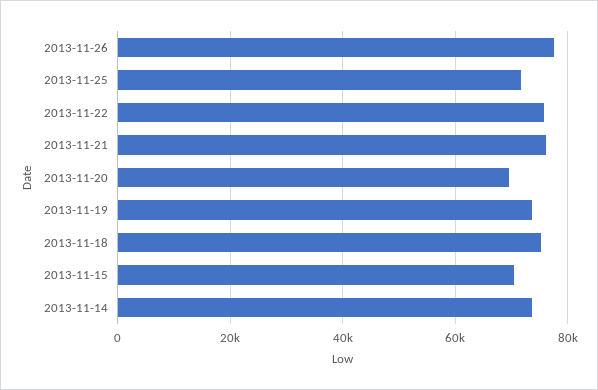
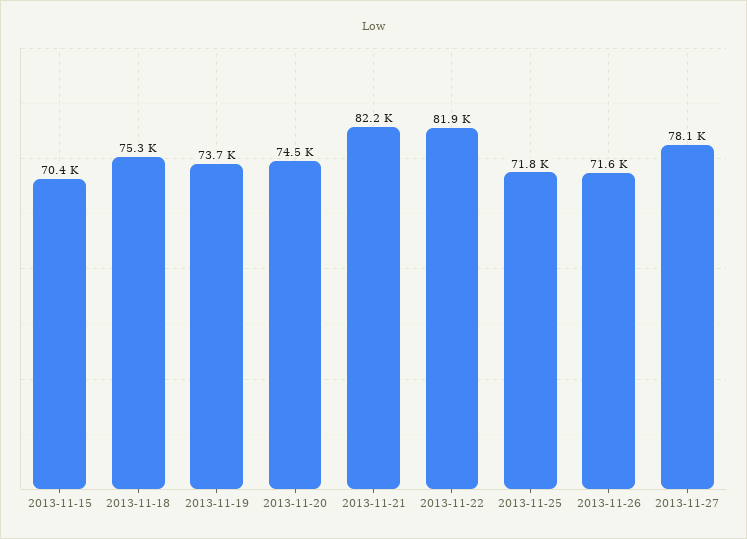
2013-11-26: 78000 -> 71600
2013-11-22: 76000 -> 81900
2013-11-21: 76000 -> 82200
2013-11-20: 70000 -> 74500
2013-11-14: 74000 -> none
2013-11-27: none -> 78100

